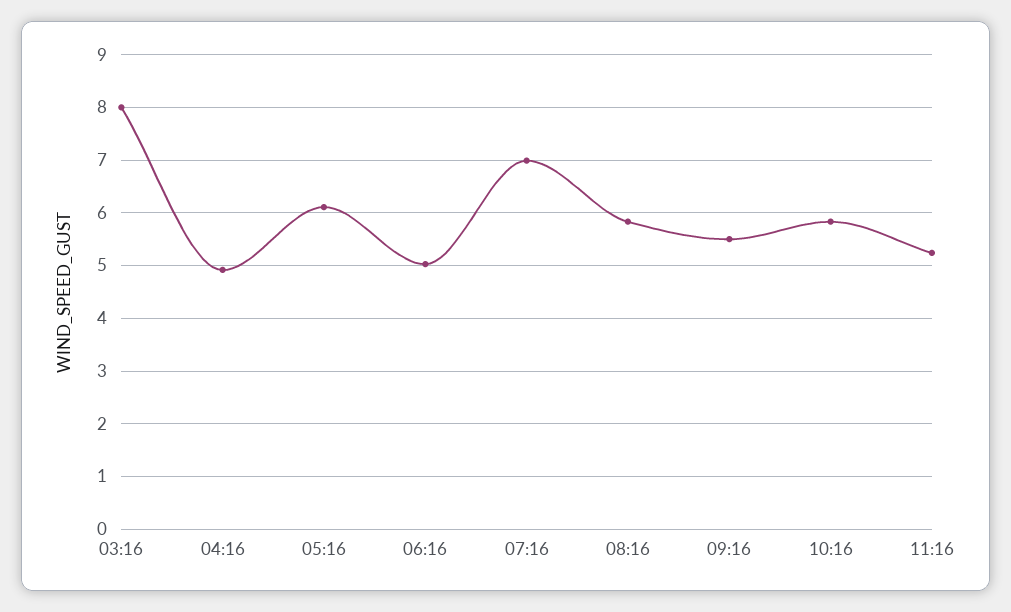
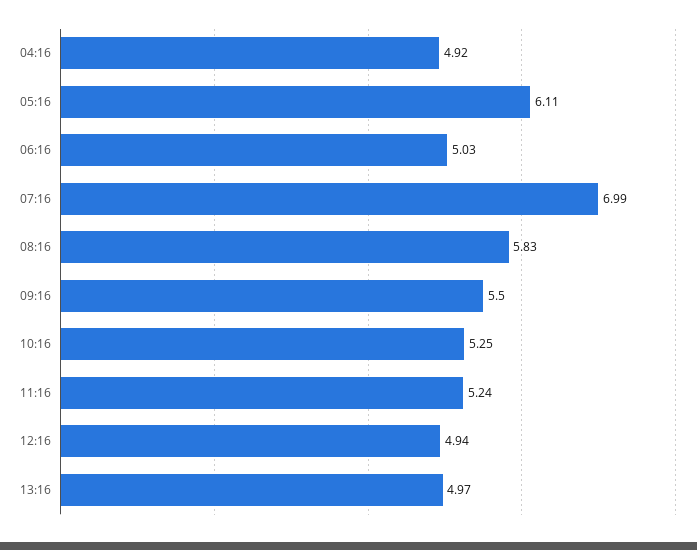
03:16: 8 -> none
10:16: 5.8 -> 5.25
12:16: none -> 4.94
13:16: none -> 4.97

